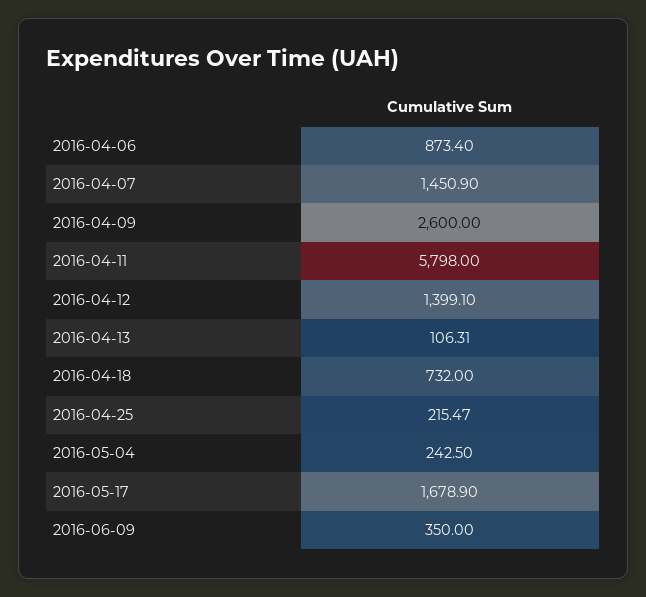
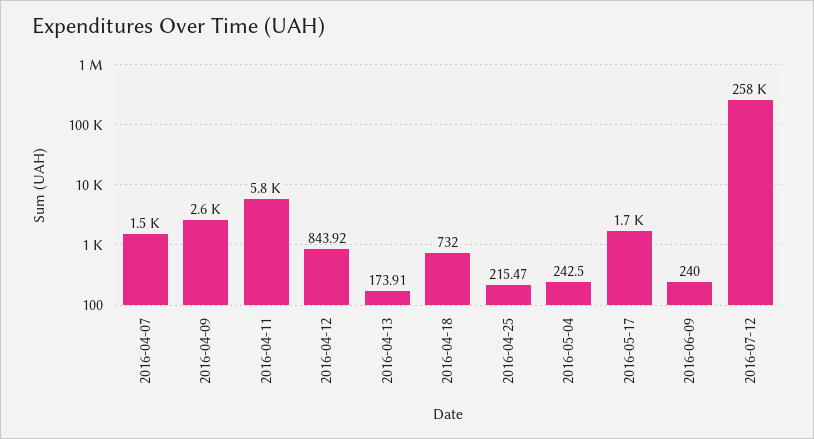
2016-04-06: 873.4 -> none
2016-04-12: 1399.1 -> 843.92
2016-04-13: 106.31 -> 173.91
2016-06-09: 350 -> 240
2016-07-12: none -> 258000

